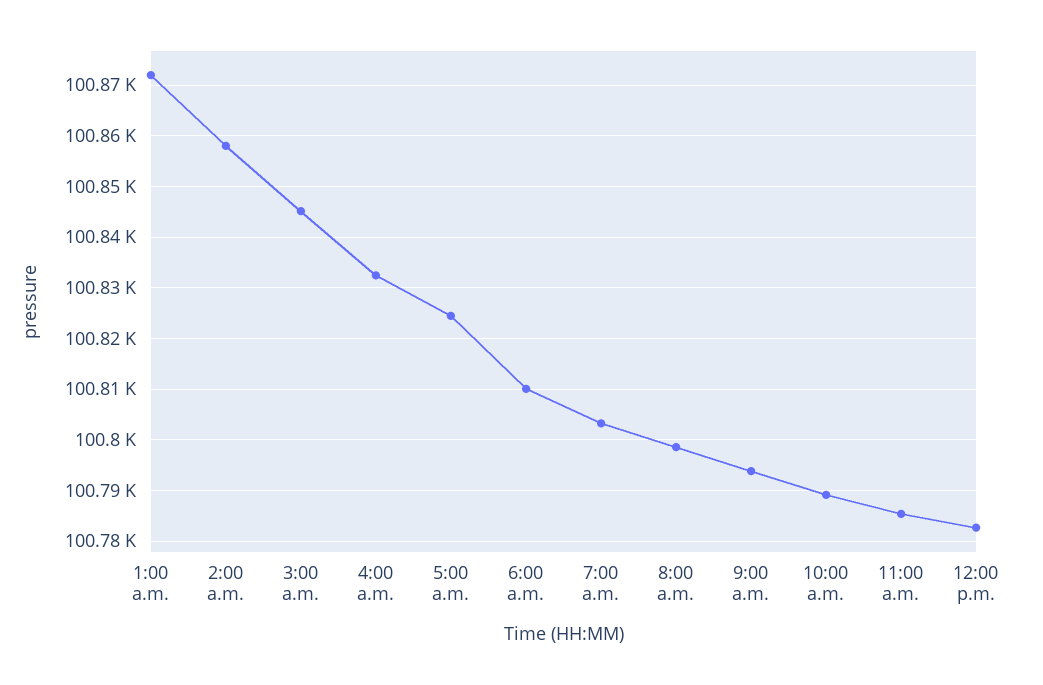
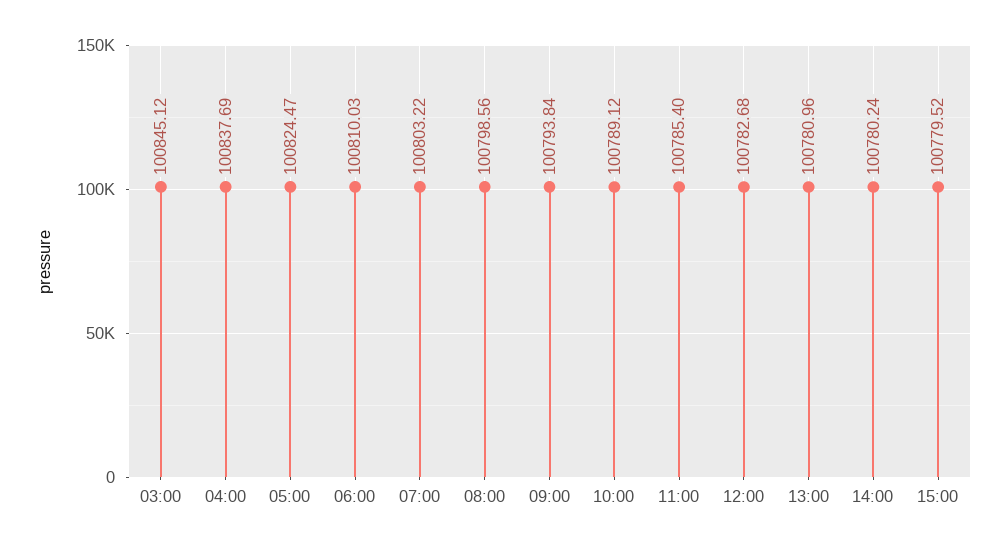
1:00 a.m.: 100872 -> none
2:00 a.m.: 100858 -> none
4:00 a.m.: 100832 -> 100837.69
13:00: none -> 100780.96
14:00: none -> 100780.24
15:00: none -> 100779.52

